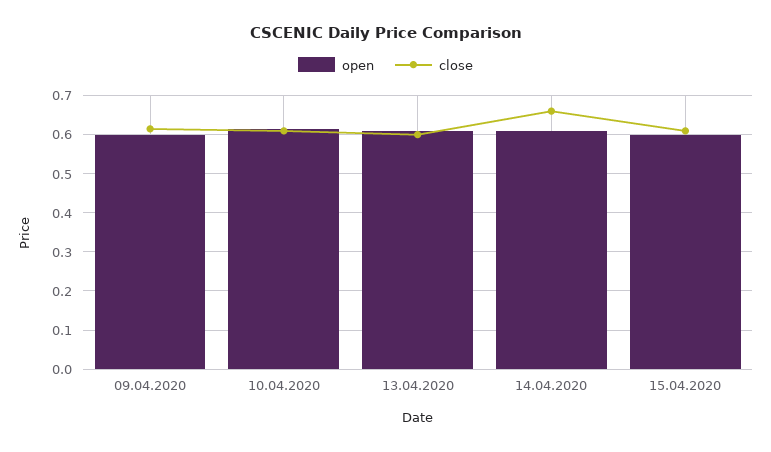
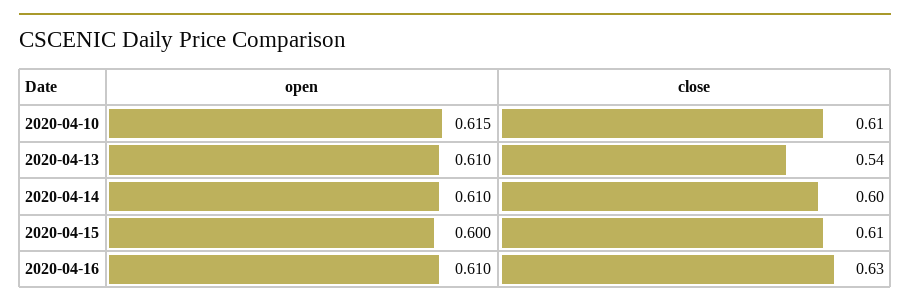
open, 09.04.2020: 0.6 -> none
close, 09.04.2020: 0.62 -> none
close, 13.04.2020: 0.6 -> 0.54
close, 14.04.2020: 0.66 -> 0.6
open, 2020-04-16: none -> 0.61
close, 2020-04-16: none -> 0.63

